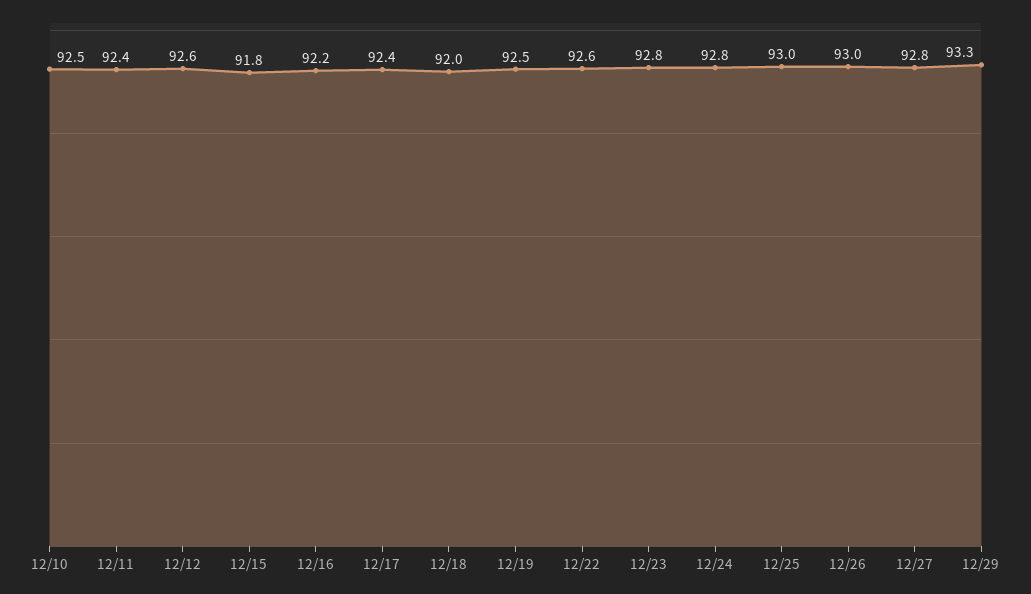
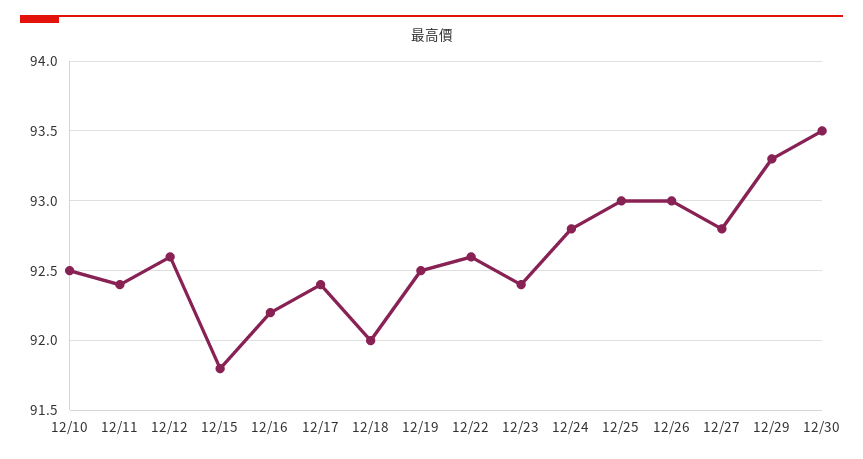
12/23: 92.8 -> 92.4
12/30: none -> 93.5

